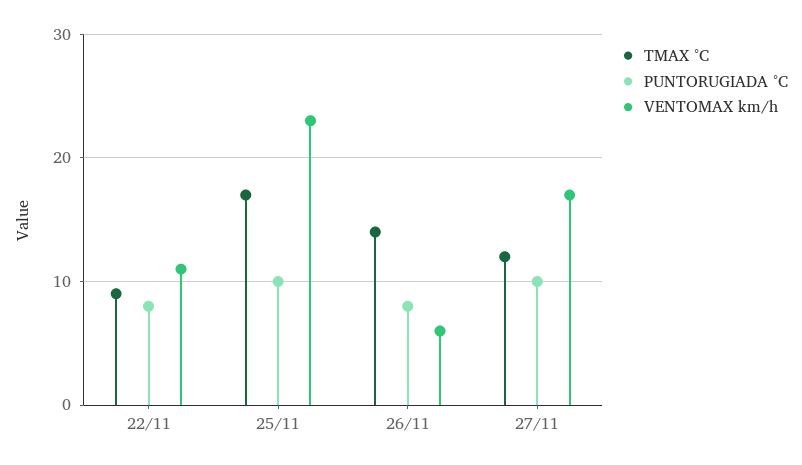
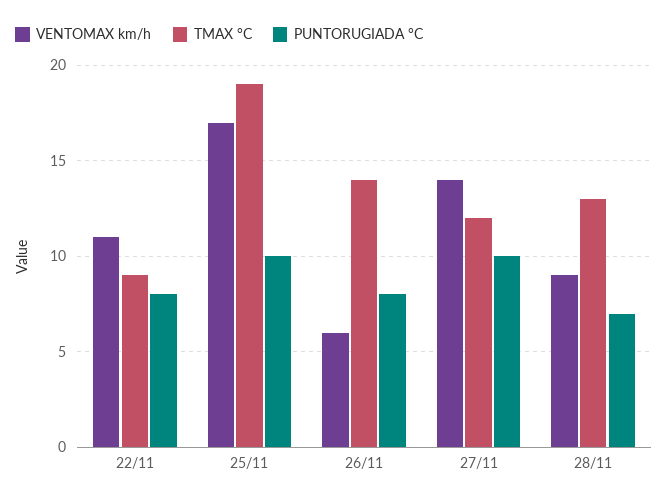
TMAX °C, 25/11: 17 -> 19
VENTOMAX km/h, 25/11: 23 -> 17
VENTOMAX km/h, 27/11: 17 -> 14
VENTOMAX km/h, 28/11: none -> 9
TMAX °C, 28/11: none -> 13
PUNTORUGIADA °C, 28/11: none -> 7

